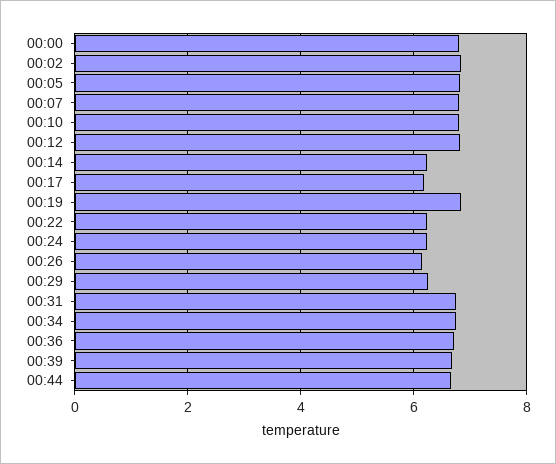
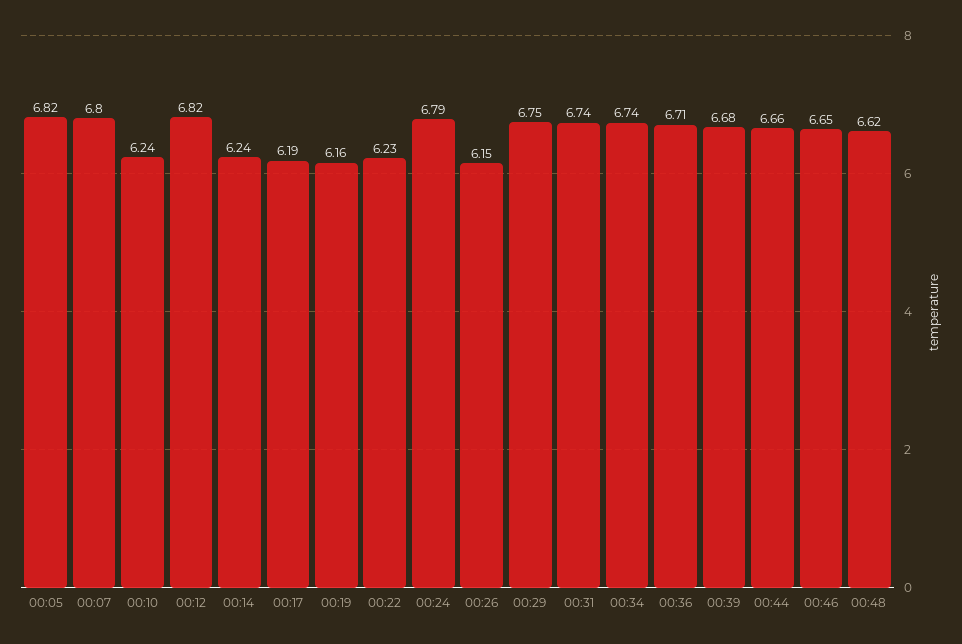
00:00: 6.8 -> none
00:02: 6.8 -> none
00:10: 6.8 -> 6.24
00:19: 6.8 -> 6.16
00:24: 6.2 -> 6.79
00:29: 6.2 -> 6.75
00:46: none -> 6.65
00:48: none -> 6.62

